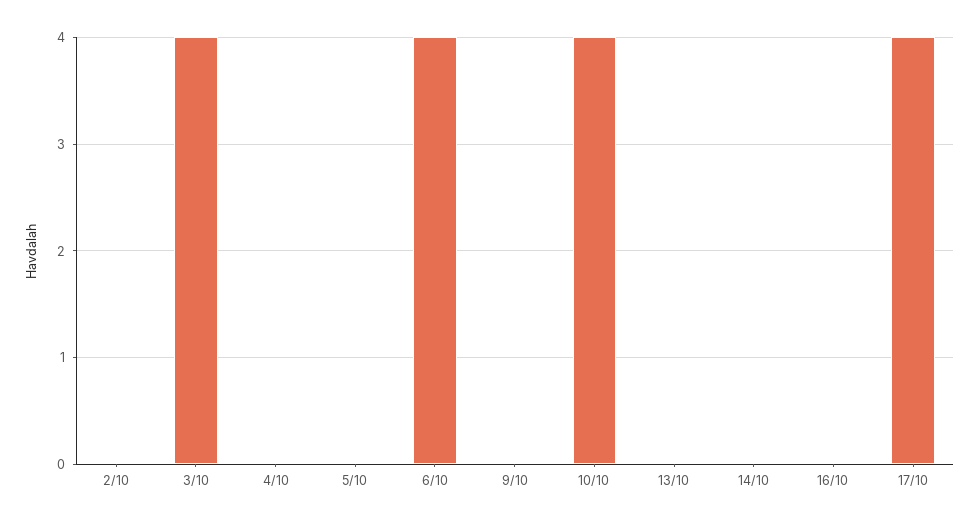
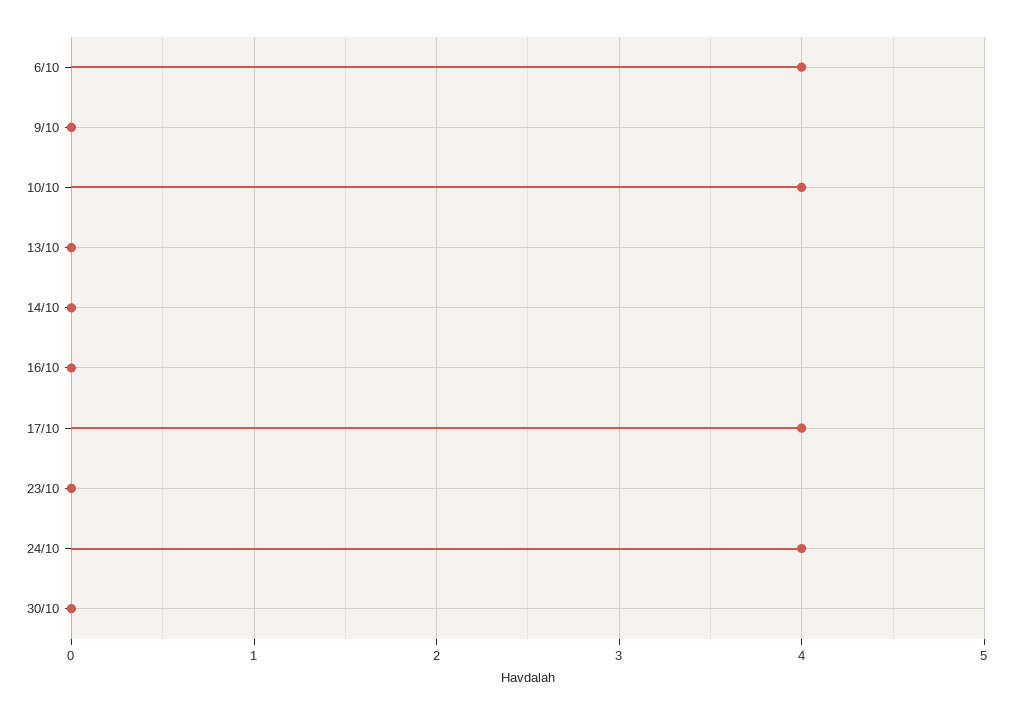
2/10: 0 -> none
3/10: 4 -> none
4/10: 0 -> none
5/10: 0 -> none
23/10: none -> 0
24/10: none -> 4
30/10: none -> 0

